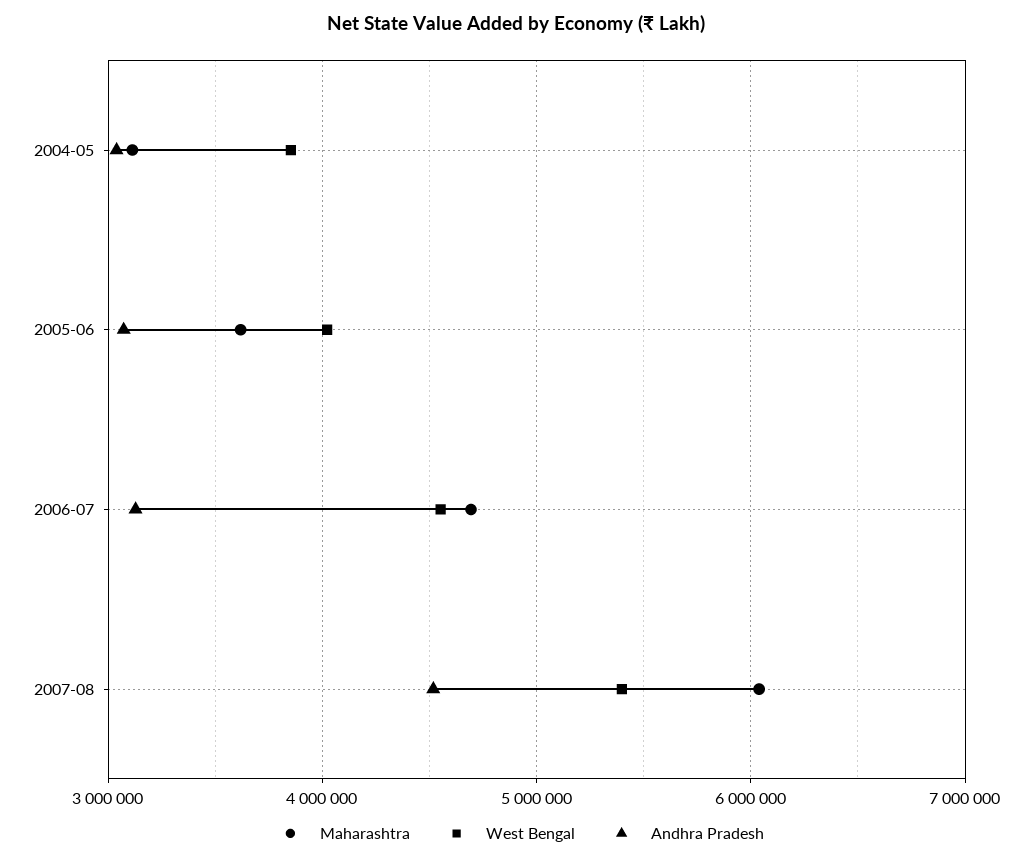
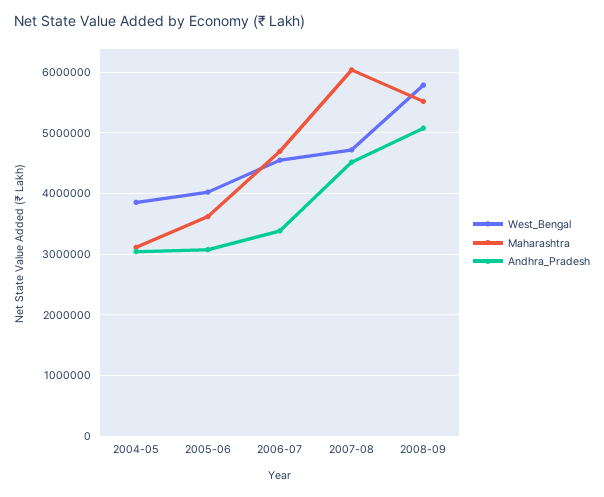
Andhra Pradesh, 2006-07: 3100000 -> 3400000
West Bengal, 2007-08: 5400000 -> 4700000
West Bengal, 2008-09: none -> 5800000
Maharashtra, 2008-09: none -> 5500000
Andhra Pradesh, 2008-09: none -> 5100000

